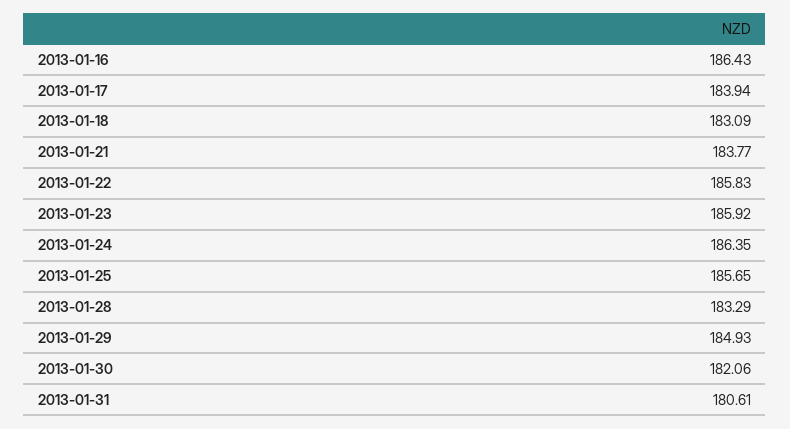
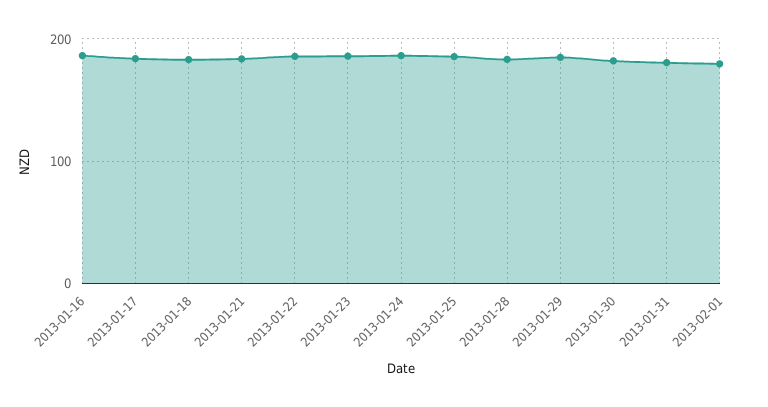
2013-02-01: none -> 180

